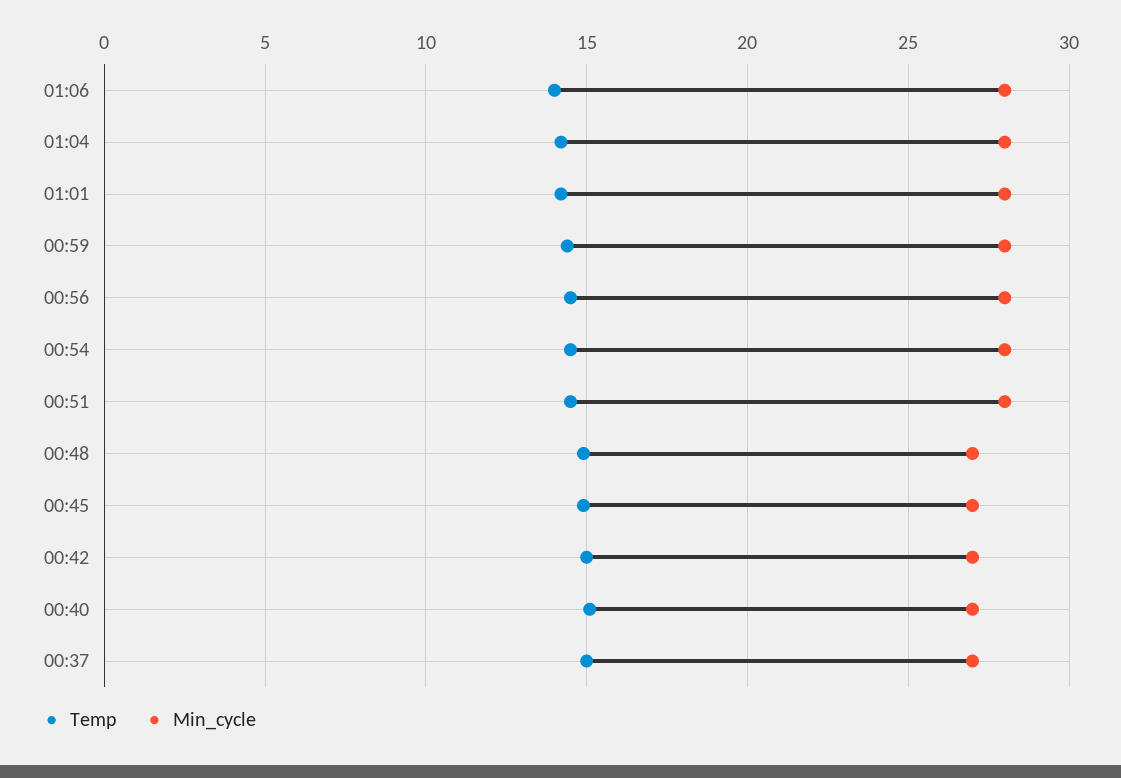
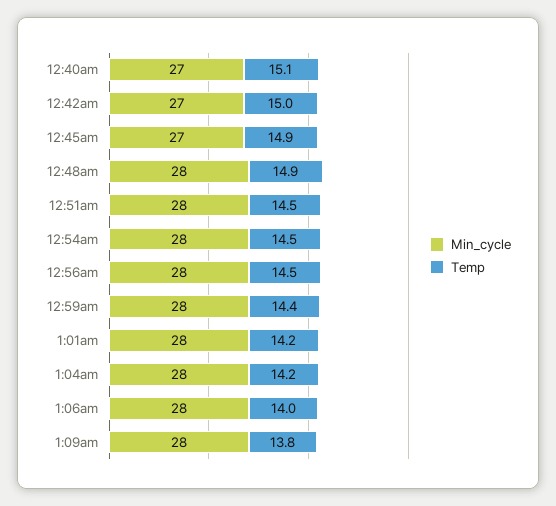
Min_cycle, 00:48: 27 -> 28
Temp, 00:37: 15 -> none
Min_cycle, 00:37: 27 -> none
Min_cycle, 1:09am: none -> 28
Temp, 1:09am: none -> 13.8

